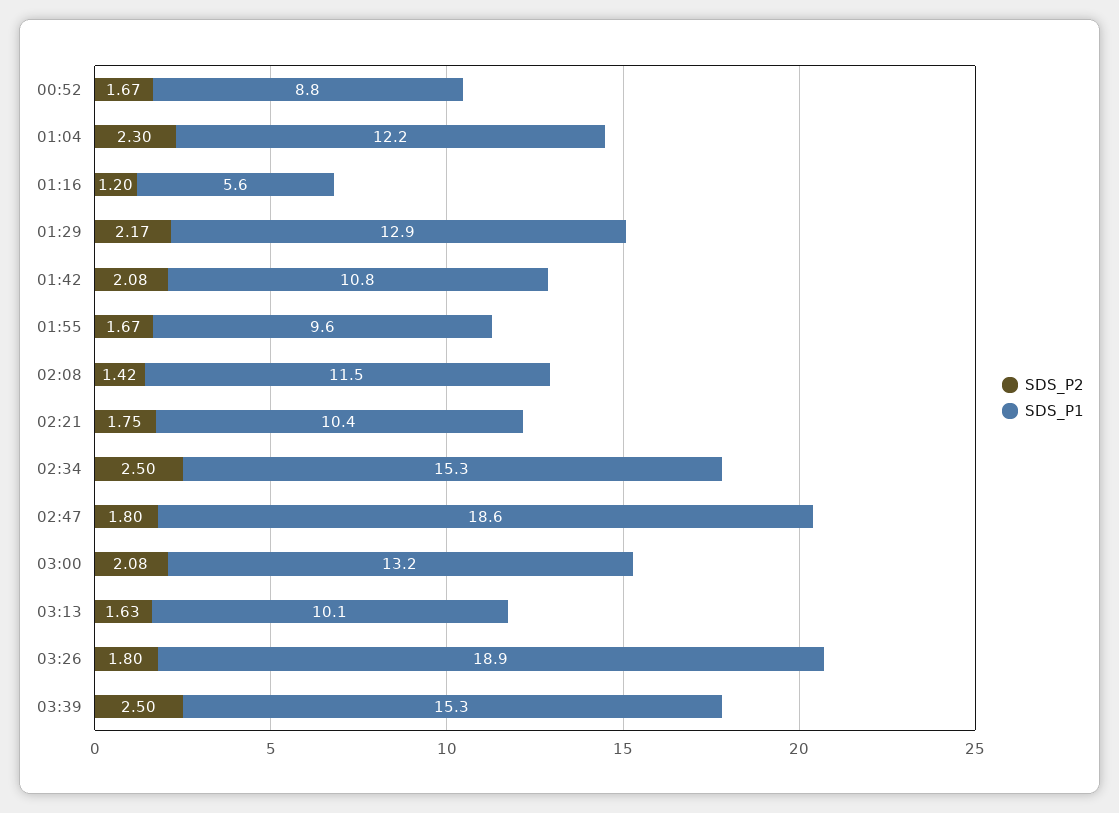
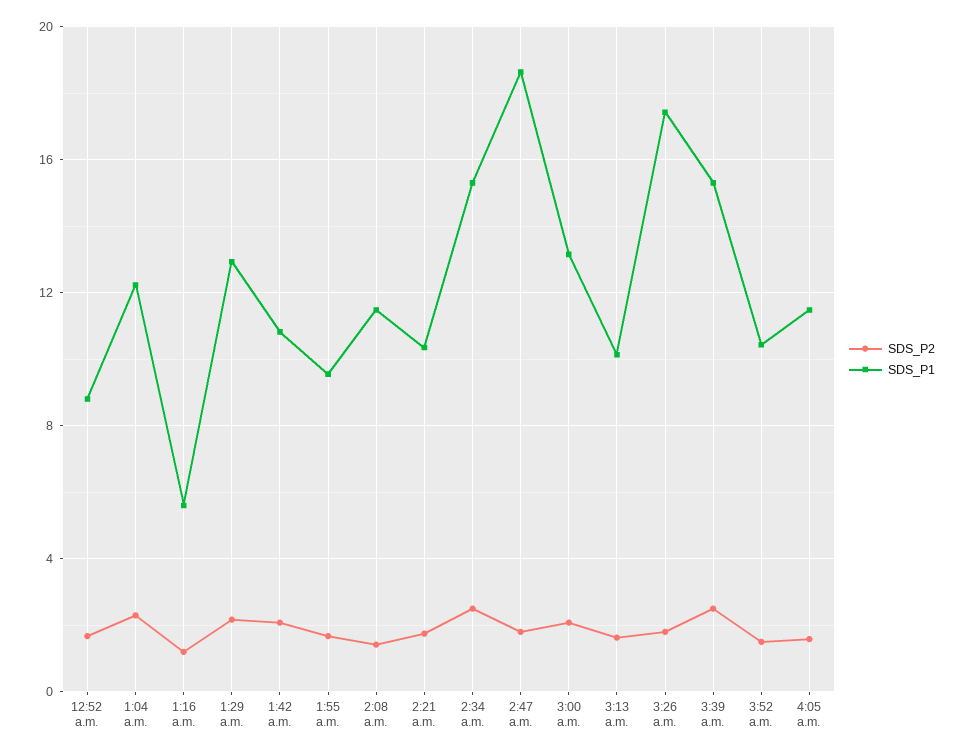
SDS_P1, 03:26: 18.9 -> 17.5
SDS_P2, 3:52 a.m.: none -> 1.5
SDS_P1, 3:52 a.m.: none -> 10.5
SDS_P2, 4:05 a.m.: none -> 1.5
SDS_P1, 4:05 a.m.: none -> 11.5

